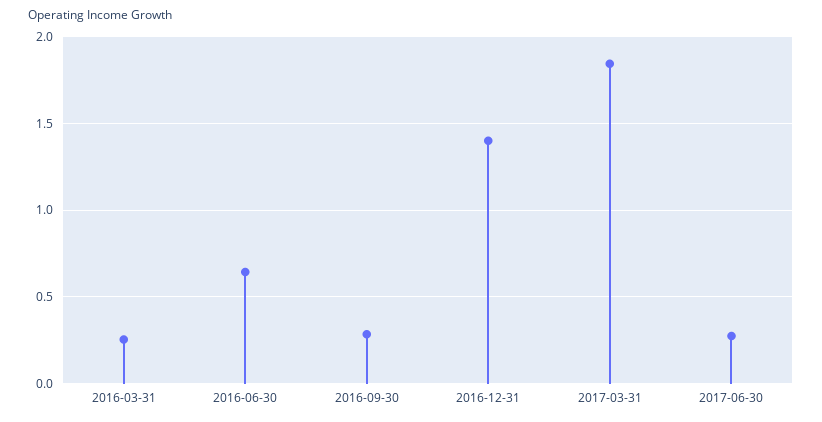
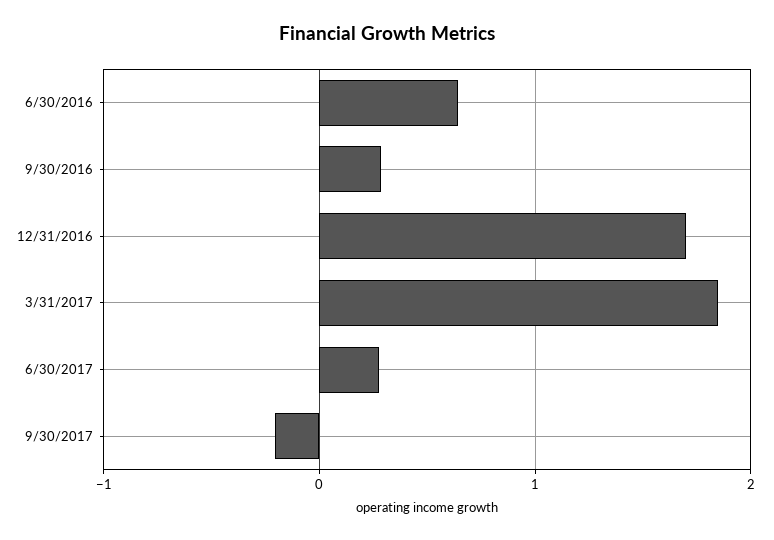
2016-03-31: 0.25 -> none
2016-12-31: 1.4 -> 1.7
9/30/2017: none -> -0.2

